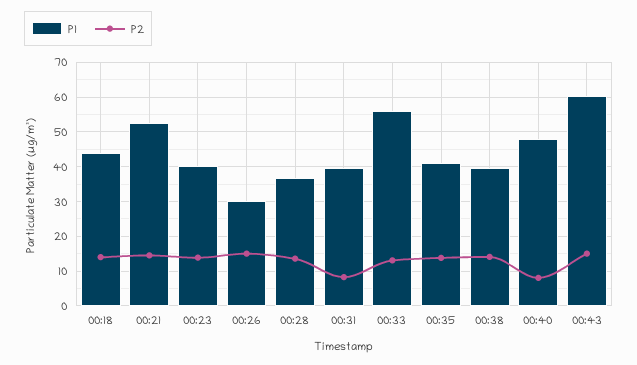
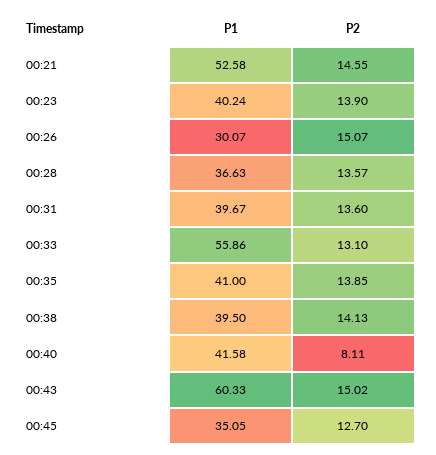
P1, 00:18: 44 -> none
P2, 00:18: 14 -> none
P2, 00:31: 8 -> 13.6
P1, 00:40: 48 -> 41.58
P1, 00:45: none -> 35.05
P2, 00:45: none -> 12.7

